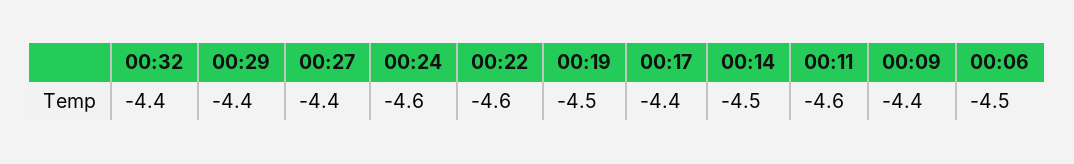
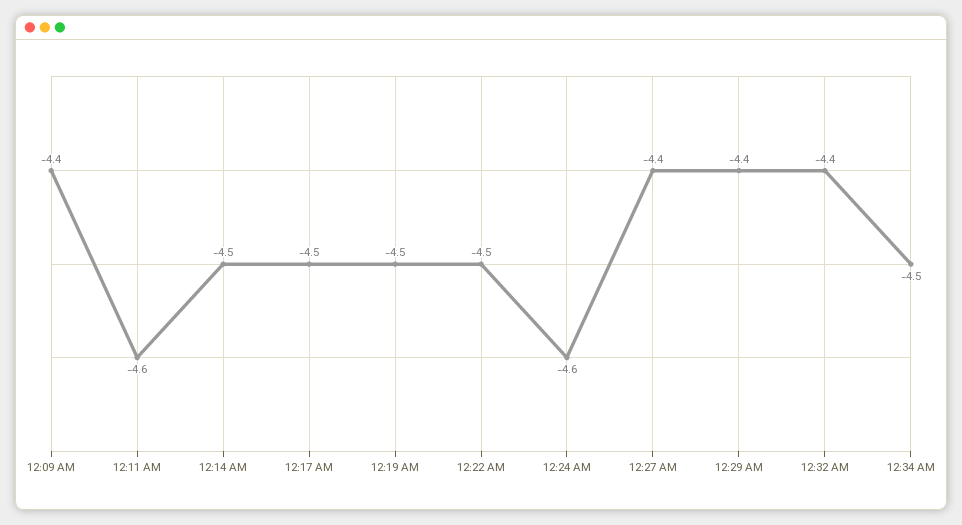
00:22: -4.6 -> -4.5
00:17: -4.4 -> -4.5
00:06: -4.5 -> none
12:34 AM: none -> -4.5

